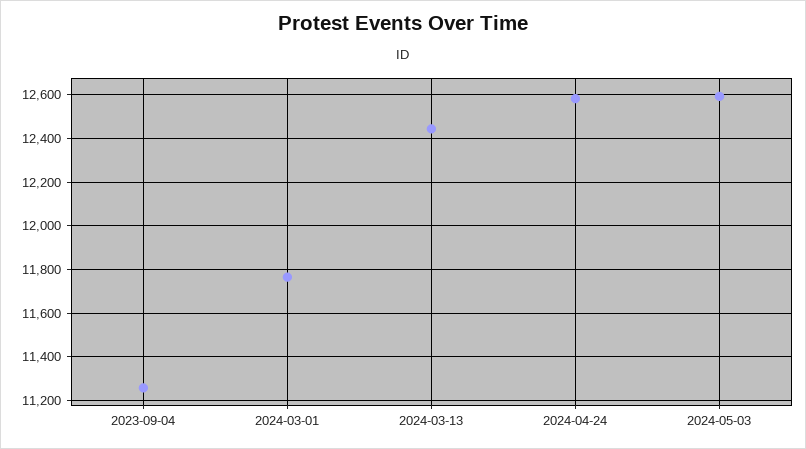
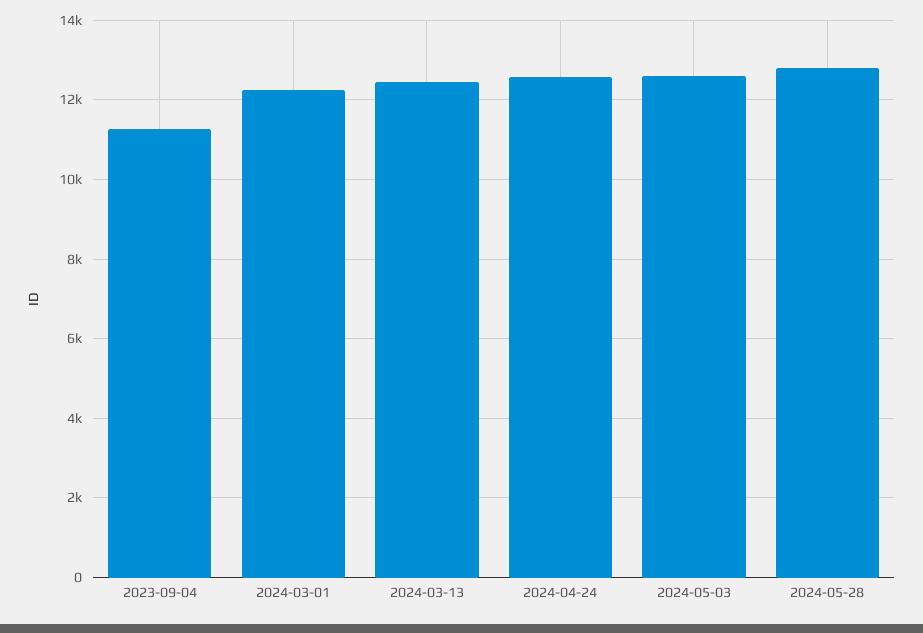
2024-03-01: 11750 -> 12200
2024-05-28: none -> 12800

